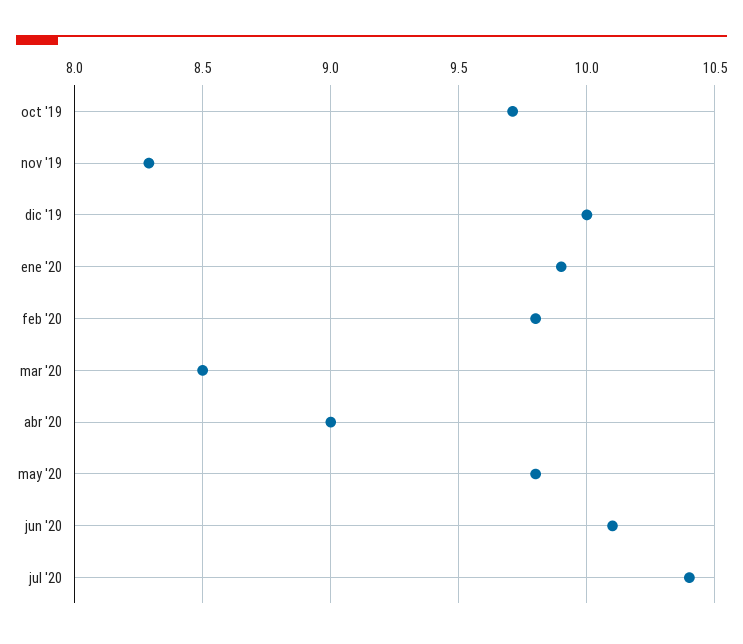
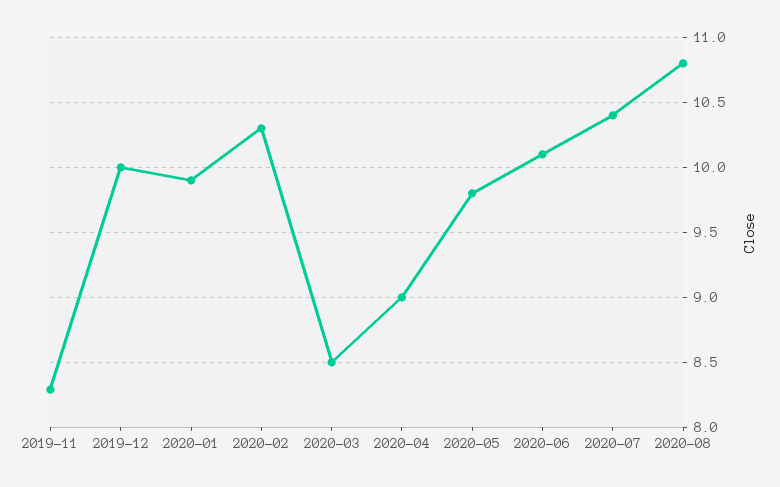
oct '19: 9.7 -> none
feb '20: 9.8 -> 10.3
2020-08: none -> 10.8

